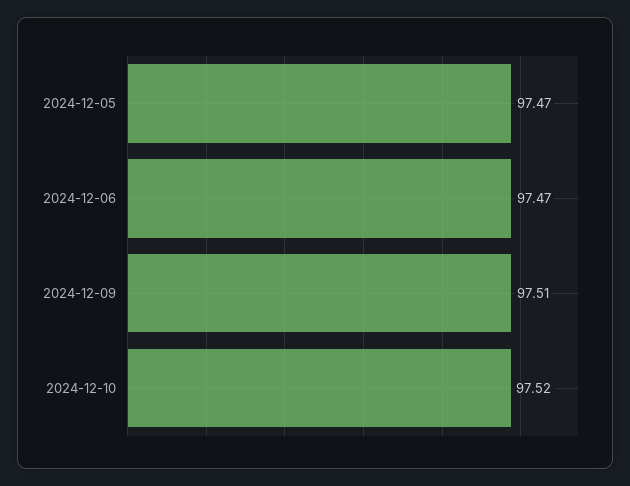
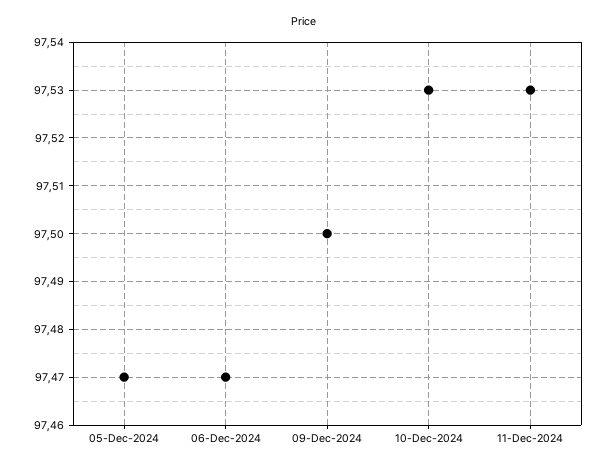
2024-12-09: 97.51 -> 97.5
2024-12-10: 97.52 -> 97.53
11-Dec-2024: none -> 97.53

